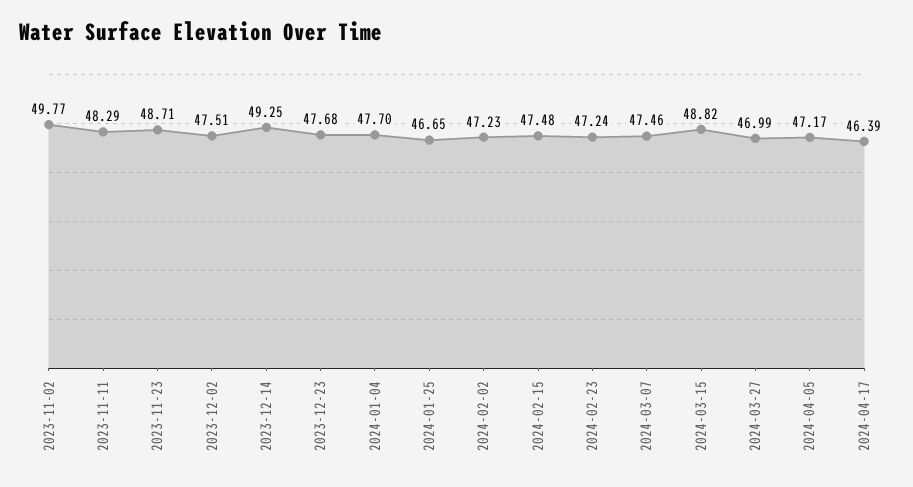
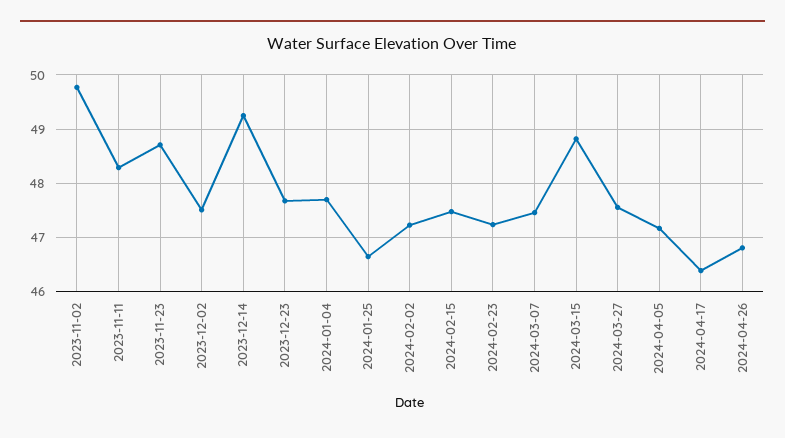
2024-03-27: 46.99 -> 47.6
2024-04-26: none -> 46.8

